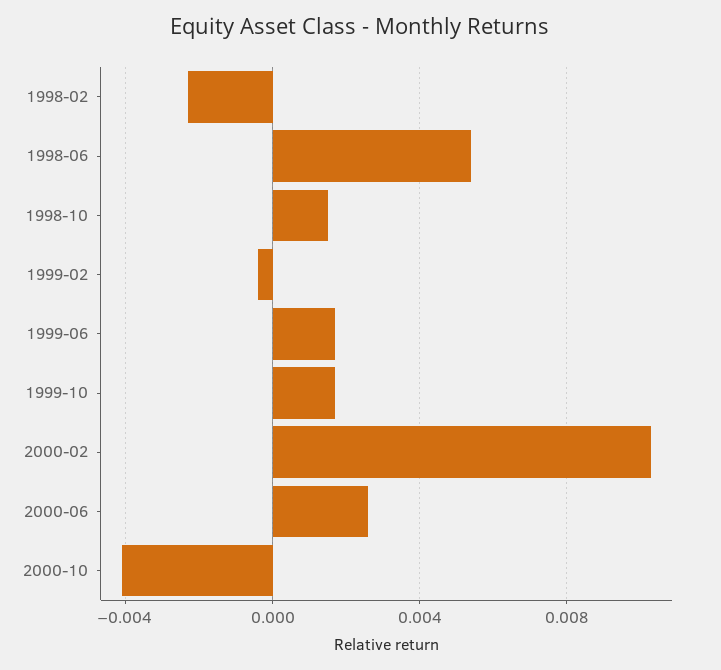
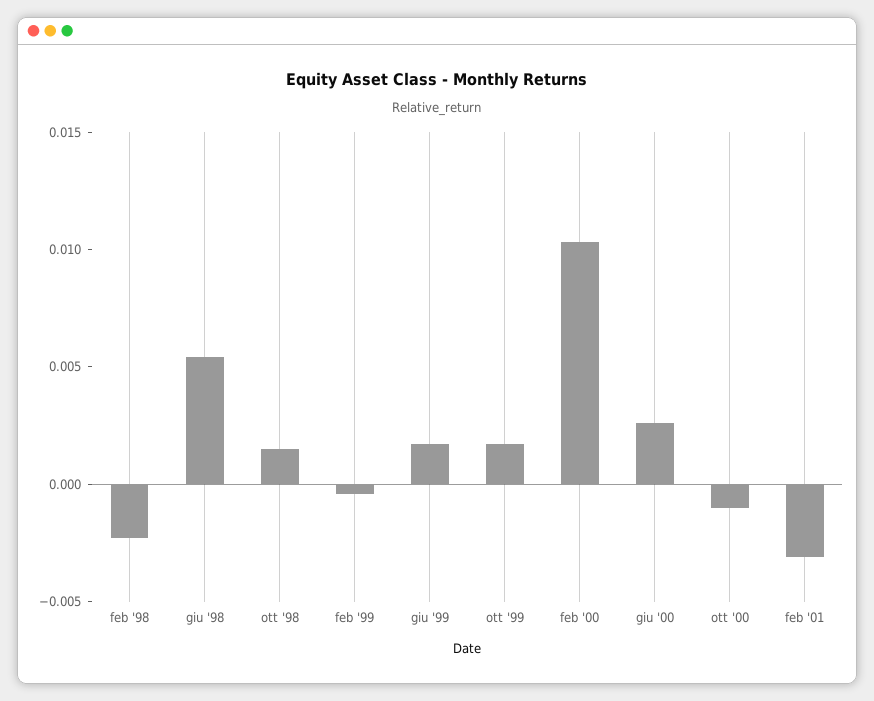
2000-10: -0.004 -> -0.001
feb '01: none -> -0.003

